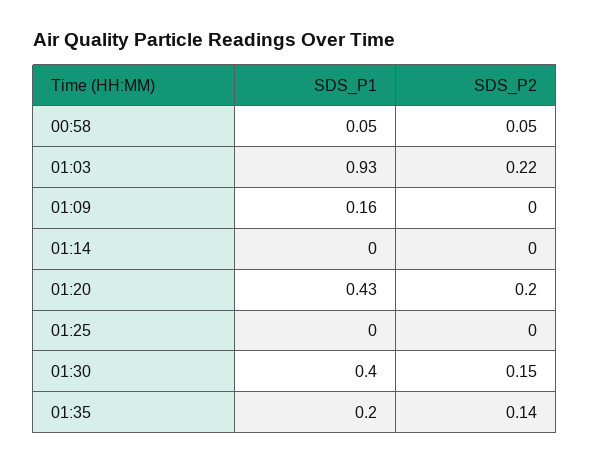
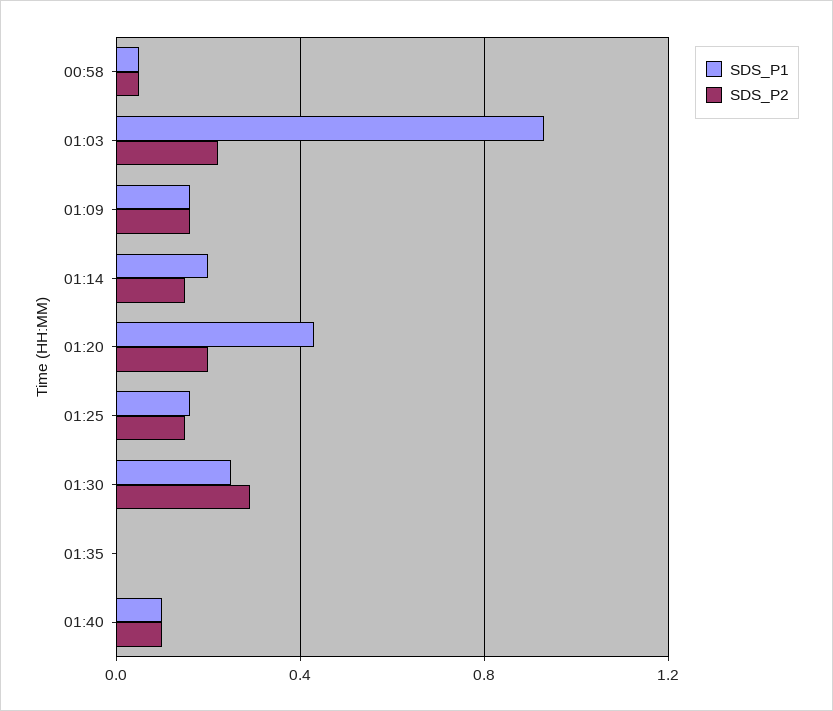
SDS_P2, 01:09: 0 -> 0.15
SDS_P1, 01:14: 0 -> 0.2
SDS_P2, 01:14: 0 -> 0.15
SDS_P1, 01:25: 0 -> 0.15
SDS_P2, 01:25: 0 -> 0.15
SDS_P1, 01:30: 0.4 -> 0.25
SDS_P2, 01:30: 0.15 -> 0.3
SDS_P1, 01:35: 0.2 -> 0
SDS_P2, 01:35: 0.14 -> 0
SDS_P1, 01:40: none -> 0.1
SDS_P2, 01:40: none -> 0.1

